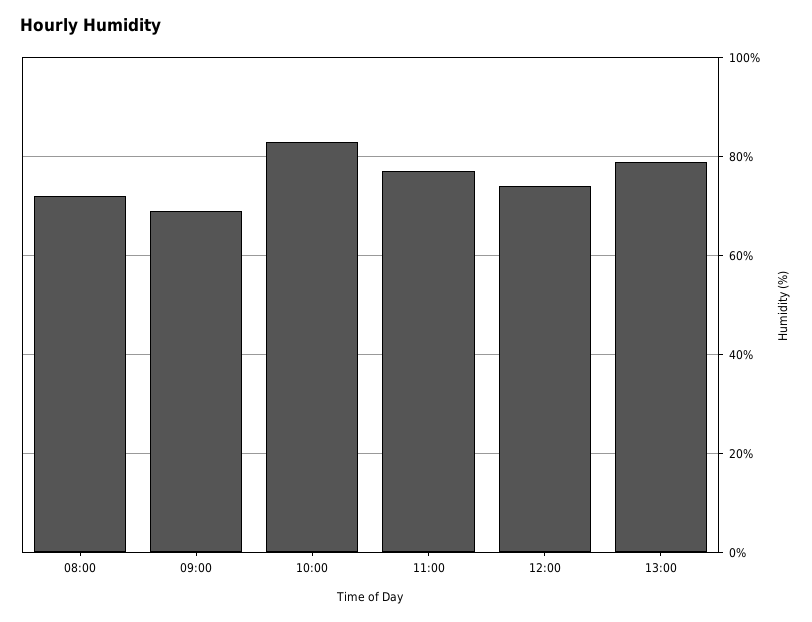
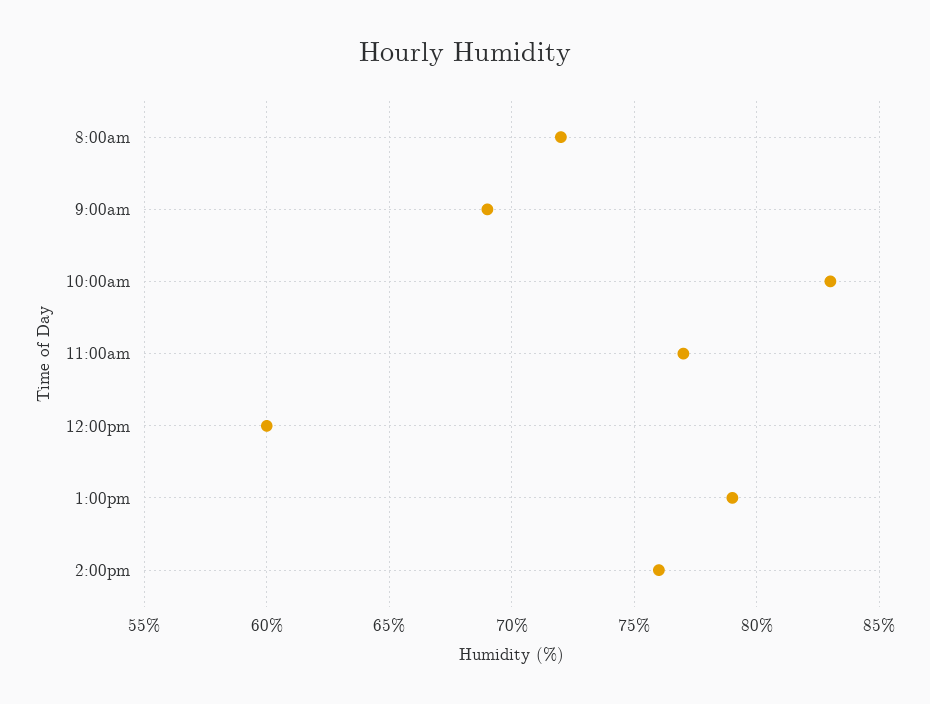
12:00: 75 -> 60
2:00pm: none -> 76

